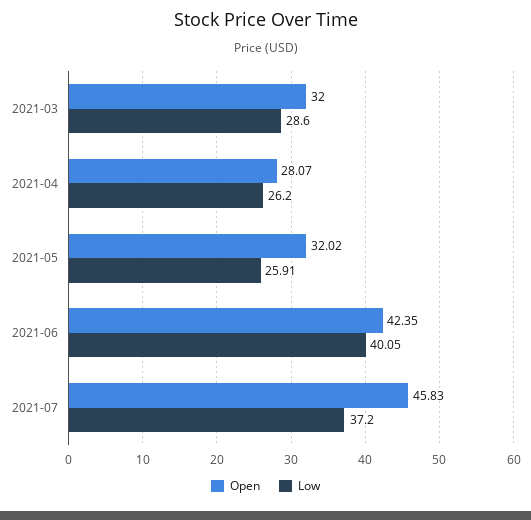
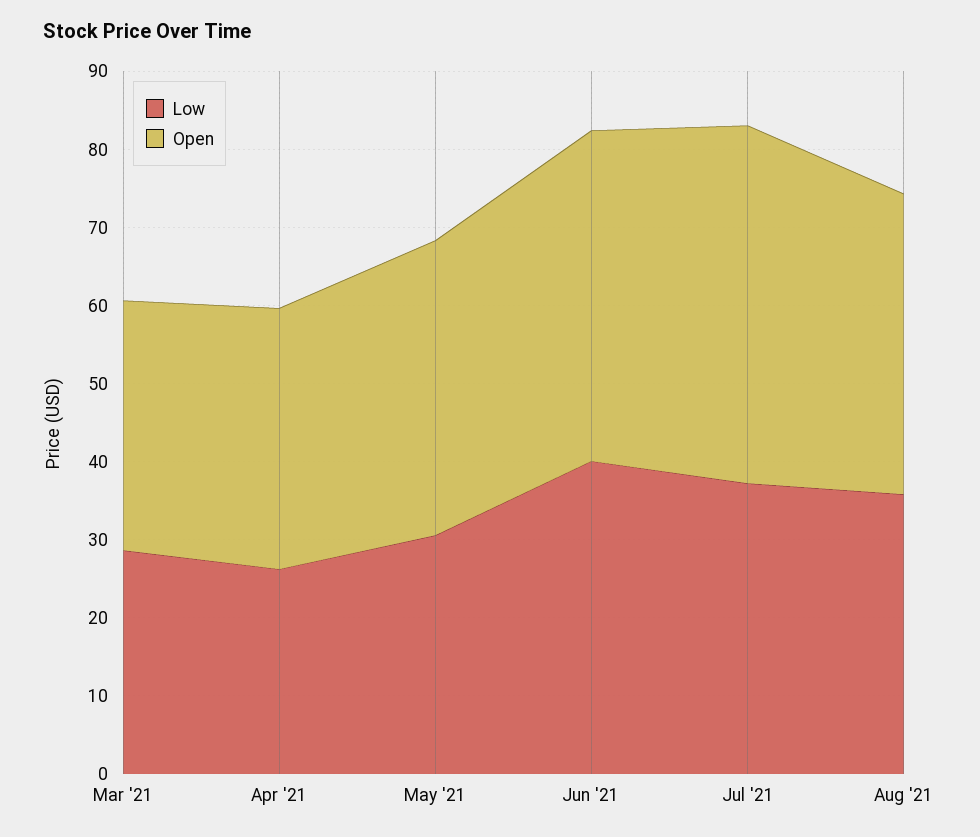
Open, 2021-04: 28.07 -> 34
Open, 2021-05: 32.02 -> 38
Low, 2021-05: 25.91 -> 30
Low, Aug '21: none -> 36
Open, Aug '21: none -> 38

